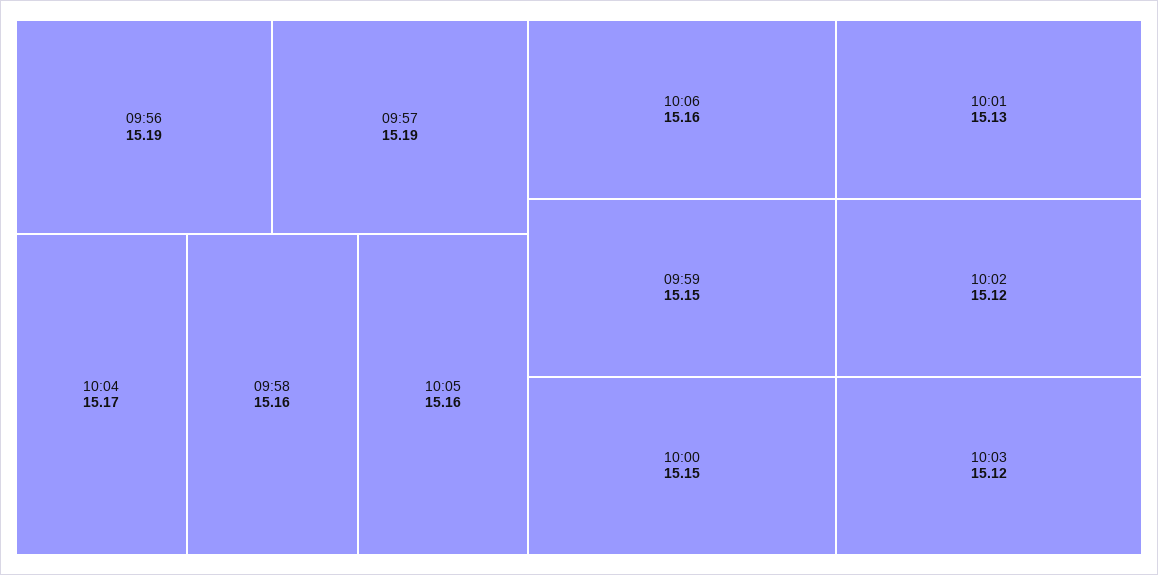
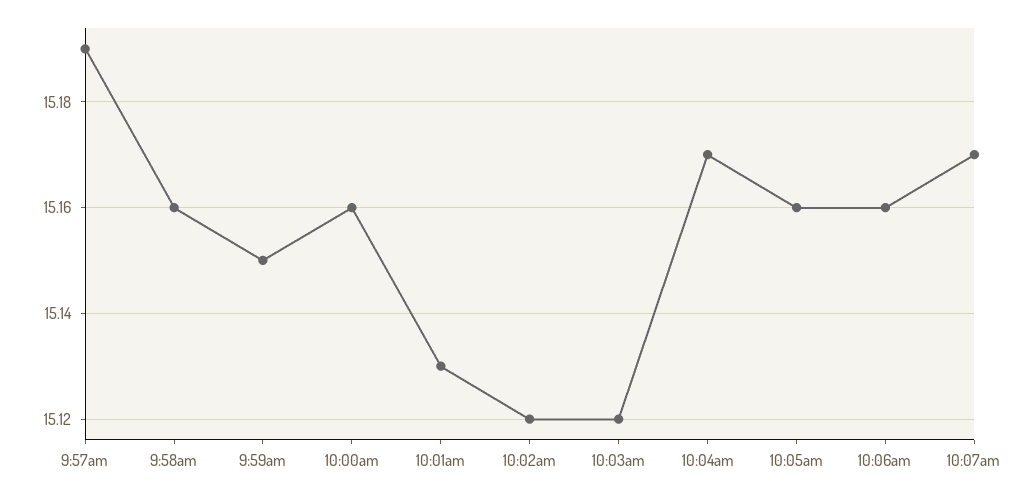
09:56: 15.19 -> none
10:00: 15.15 -> 15.16
10:07am: none -> 15.17

